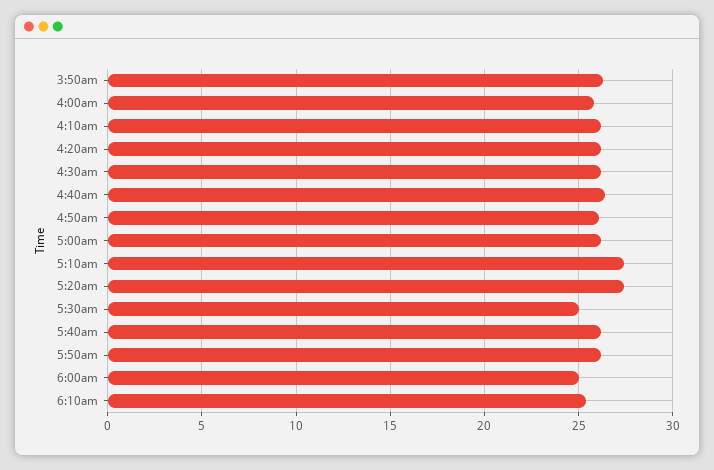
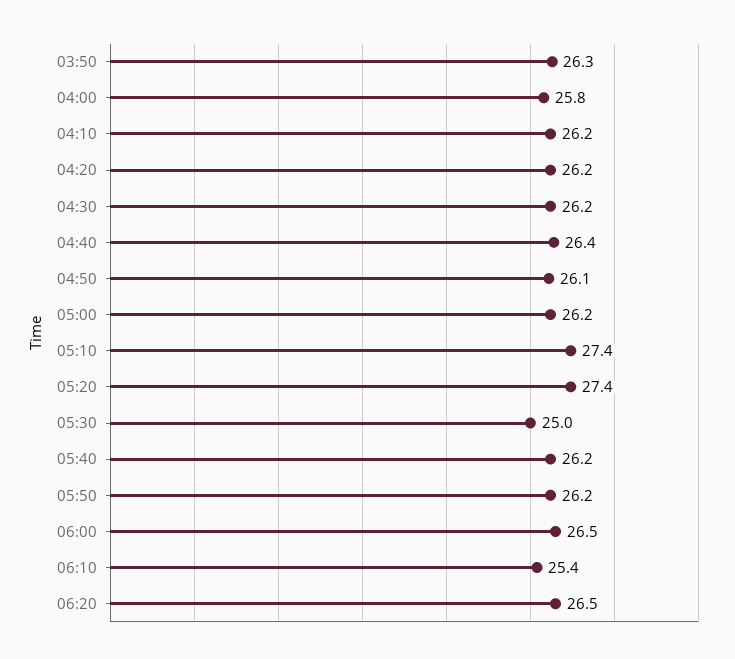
6:00am: 25 -> 26.5
06:20: none -> 26.5

